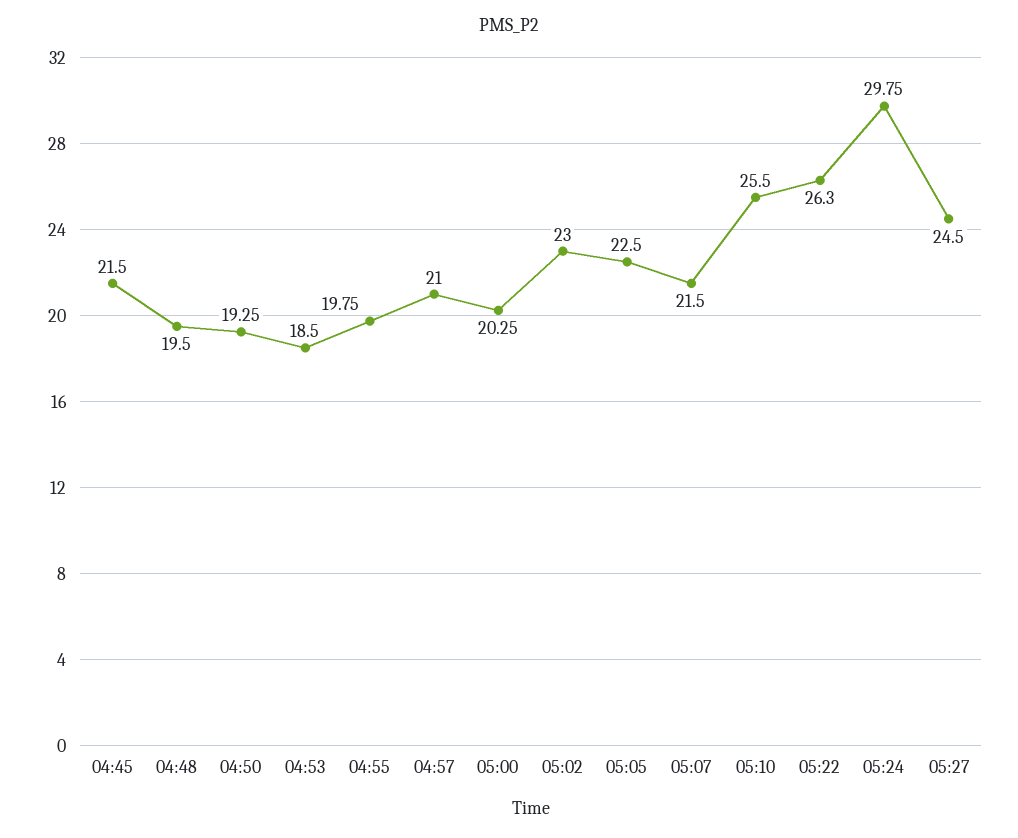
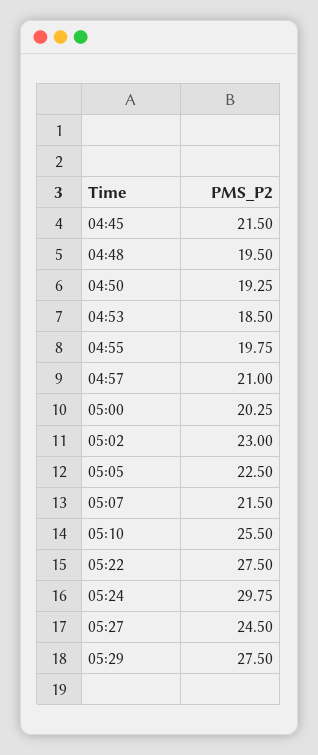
05:22: 26.3 -> 27.5
05:29: none -> 27.5

